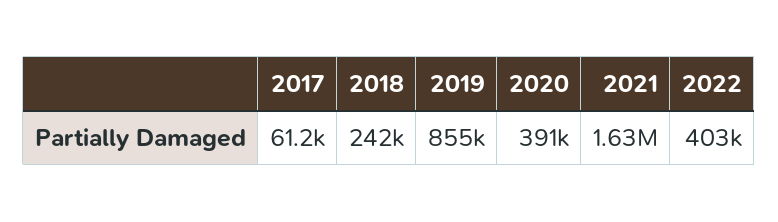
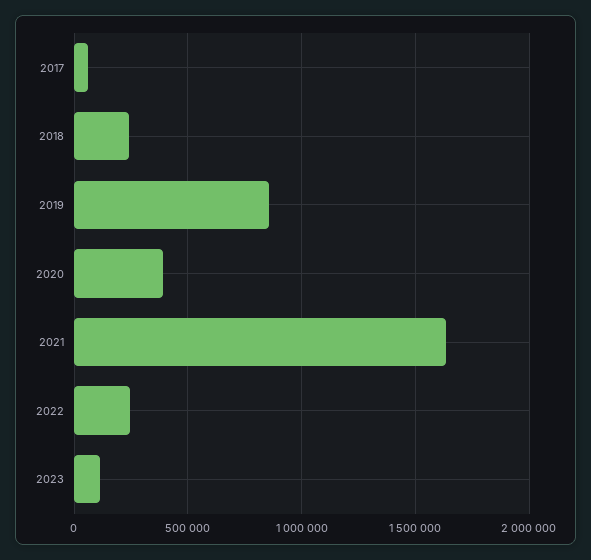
2022: 403000 -> 250000
2023: none -> 100000

